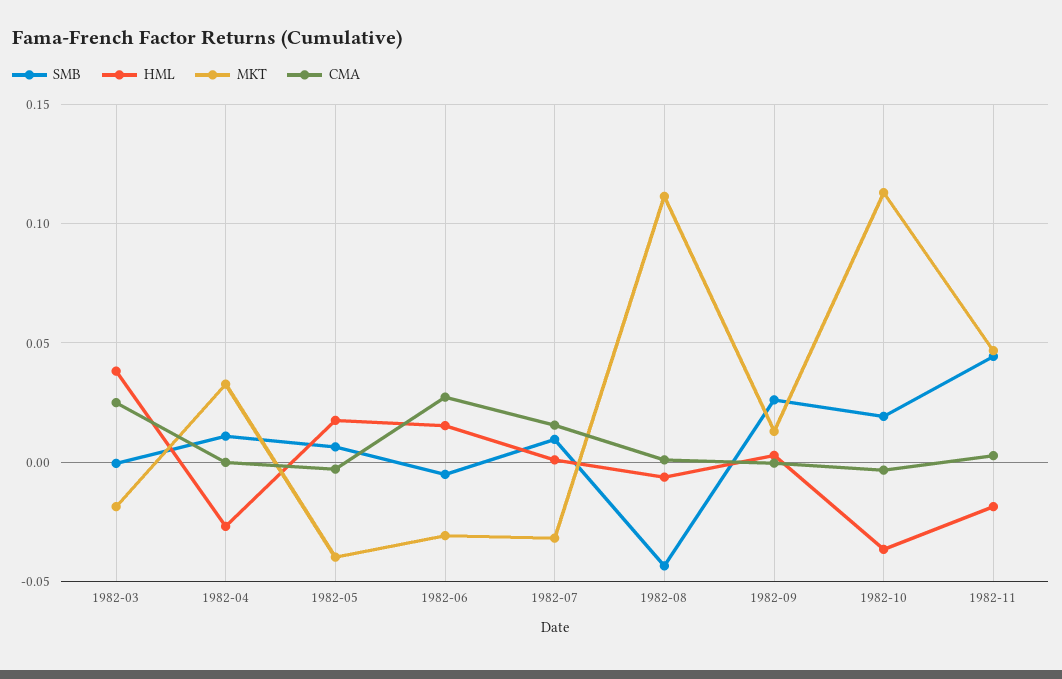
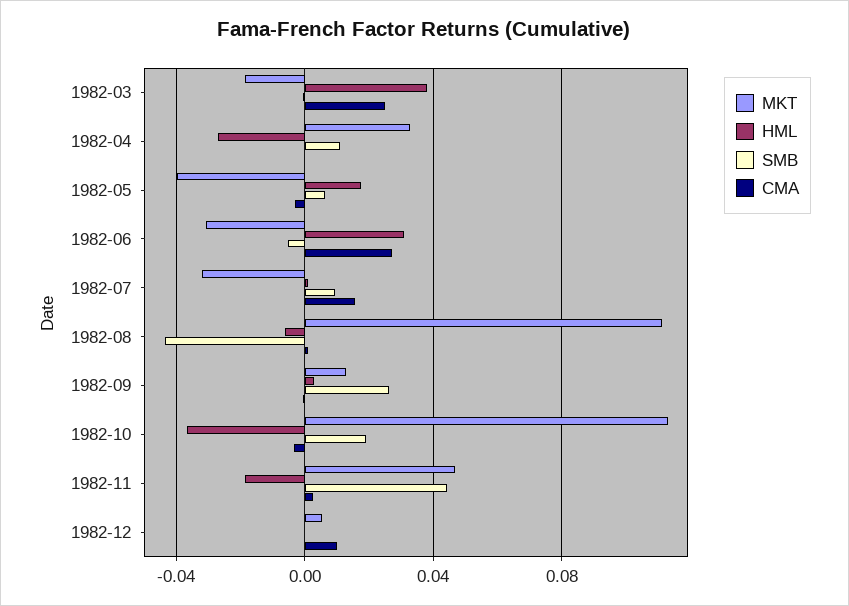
HML, 1982-06: 0.015 -> 0.03
MKT, 1982-12: none -> 0.005
HML, 1982-12: none -> 0
SMB, 1982-12: none -> 0
CMA, 1982-12: none -> 0.01

